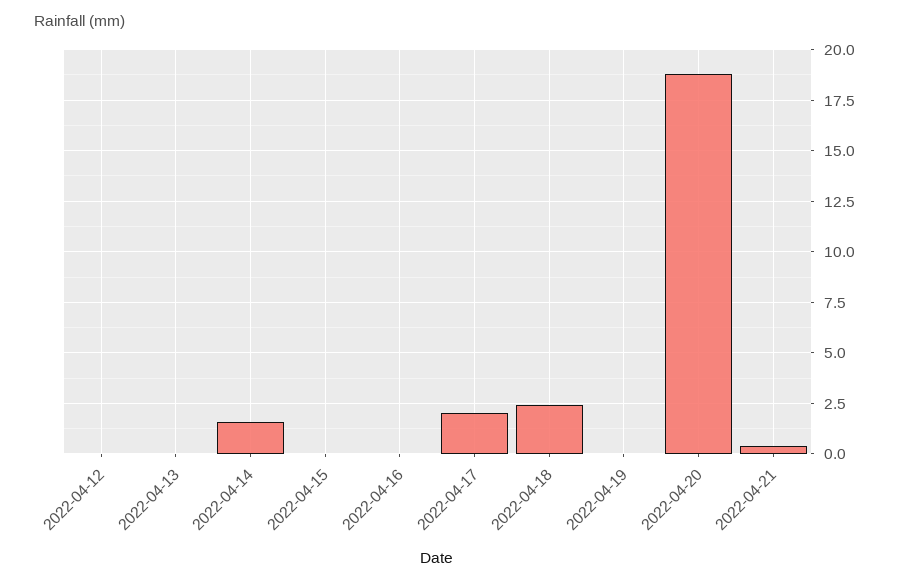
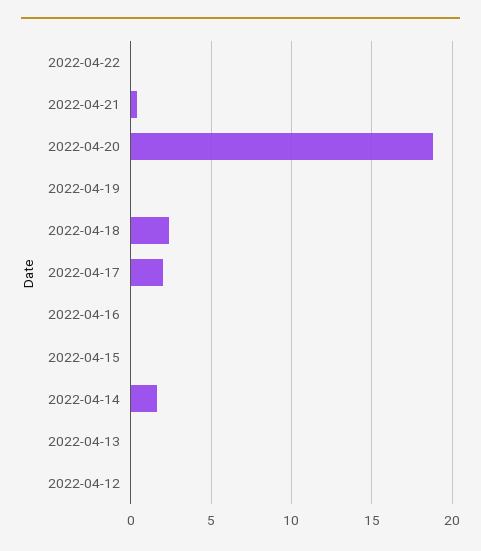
2022-04-22: none -> 0

